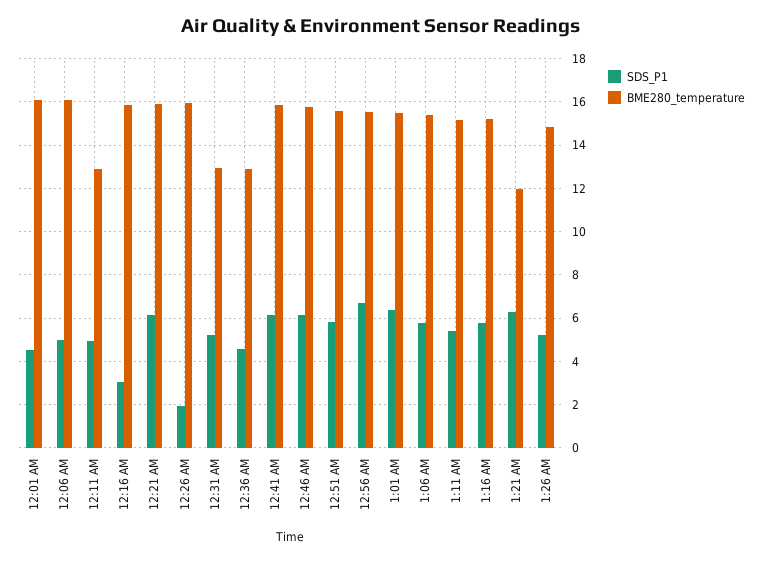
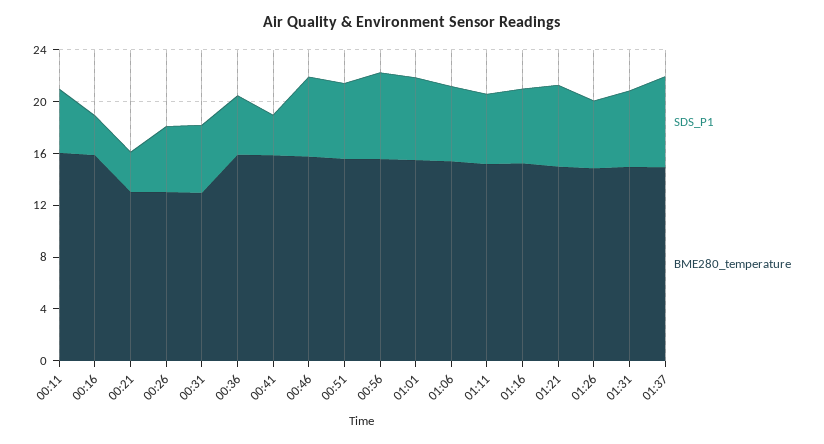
SDS_P1, 12:01 AM: 4.5 -> none
BME280_temperature, 12:01 AM: 16 -> none
SDS_P1, 12:06 AM: 5 -> none
BME280_temperature, 12:06 AM: 16 -> none
BME280_temperature, 12:11 AM: 13 -> 16
SDS_P1, 12:21 AM: 6 -> 3
BME280_temperature, 12:21 AM: 16 -> 13
SDS_P1, 12:26 AM: 2 -> 5
BME280_temperature, 12:26 AM: 16 -> 13
BME280_temperature, 12:36 AM: 13 -> 16
SDS_P1, 12:41 AM: 6 -> 3
BME280_temperature, 1:21 AM: 12 -> 15
SDS_P1, 01:31: none -> 6
BME280_temperature, 01:31: none -> 15
SDS_P1, 01:37: none -> 7
BME280_temperature, 01:37: none -> 15

